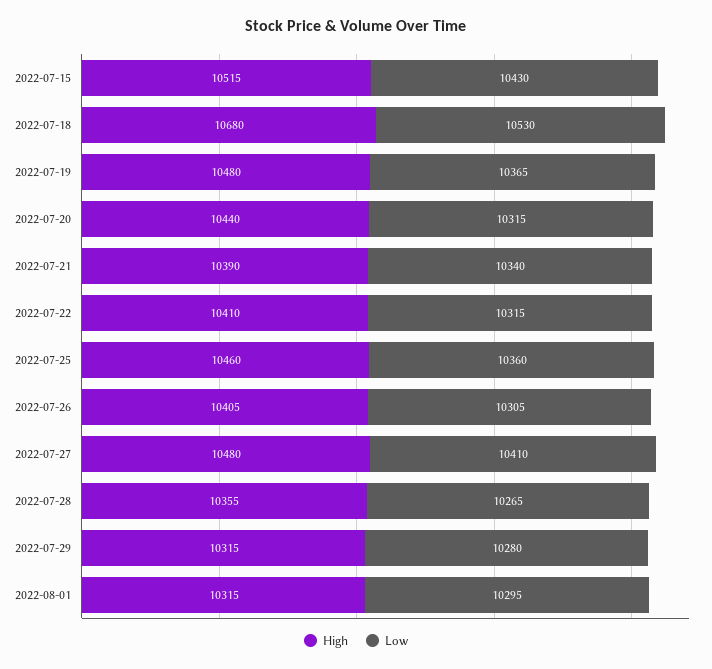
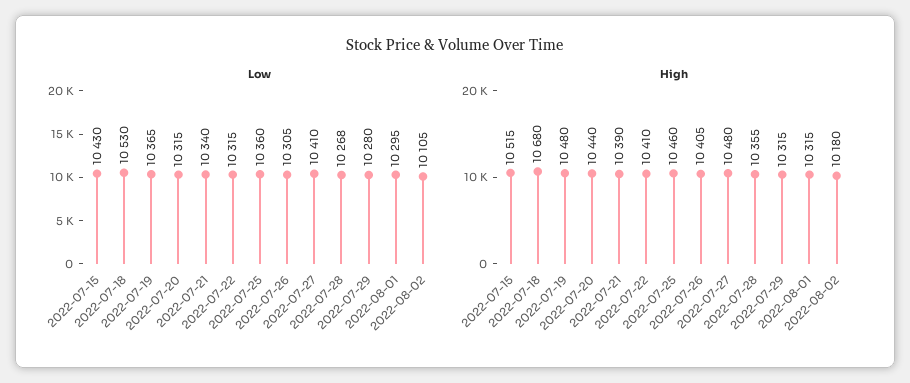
Low, 2022-07-28: 10265 -> 10268
Low, 2022-08-02: none -> 10105
High, 2022-08-02: none -> 10180

